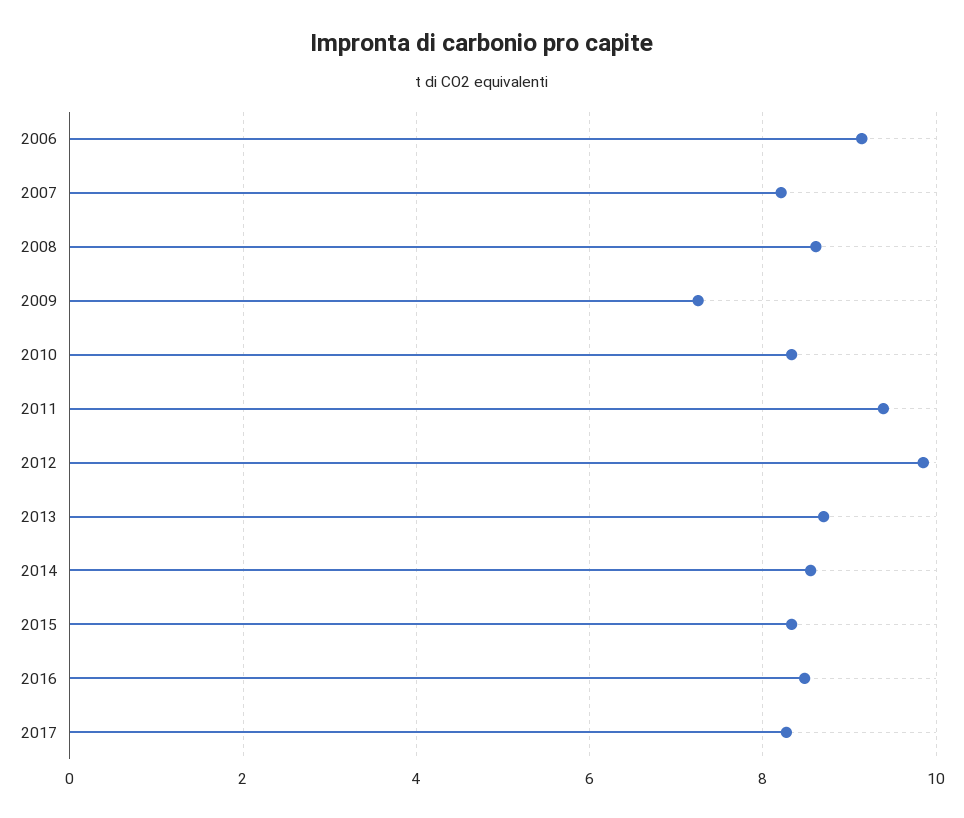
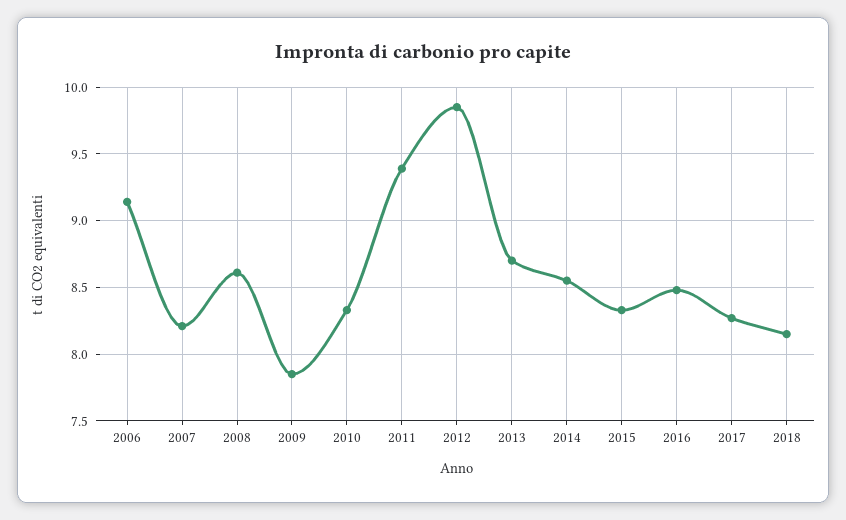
2009: 7.2 -> 7.85
2018: none -> 8.15

